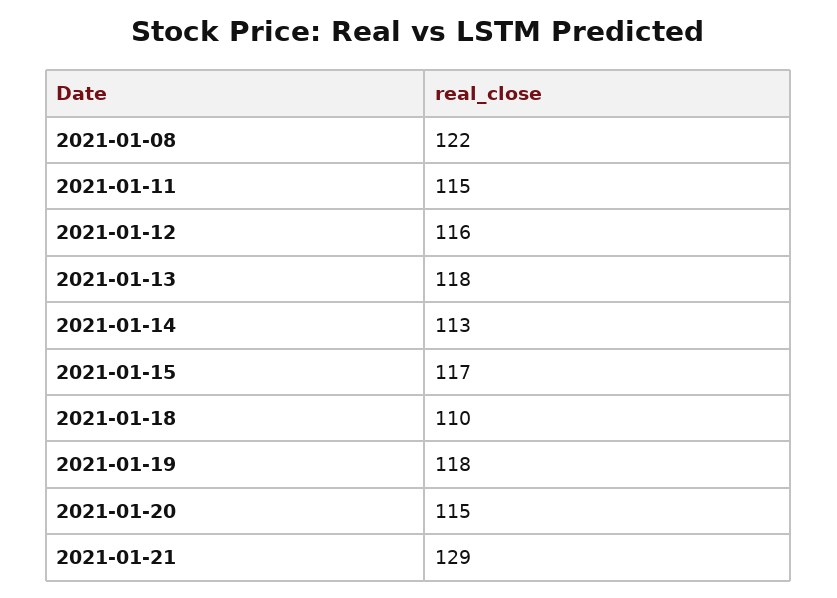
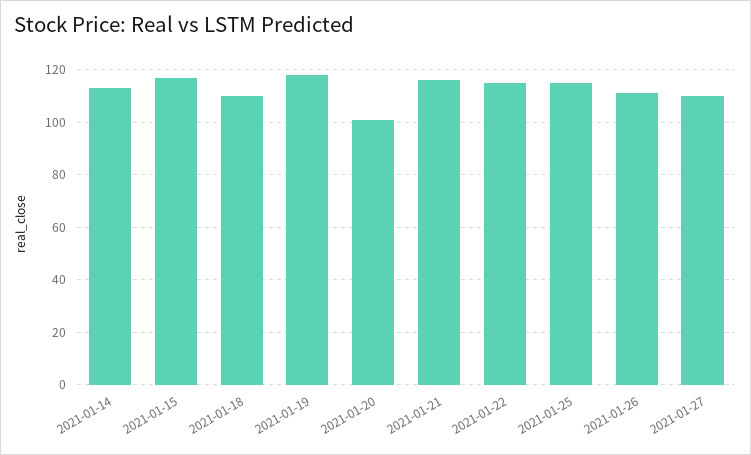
2021-01-08: 122 -> none
2021-01-11: 115 -> none
2021-01-12: 116 -> none
2021-01-13: 118 -> none
2021-01-20: 115 -> 100
2021-01-21: 129 -> 115
2021-01-22: none -> 115
2021-01-25: none -> 115
2021-01-26: none -> 110
2021-01-27: none -> 110

